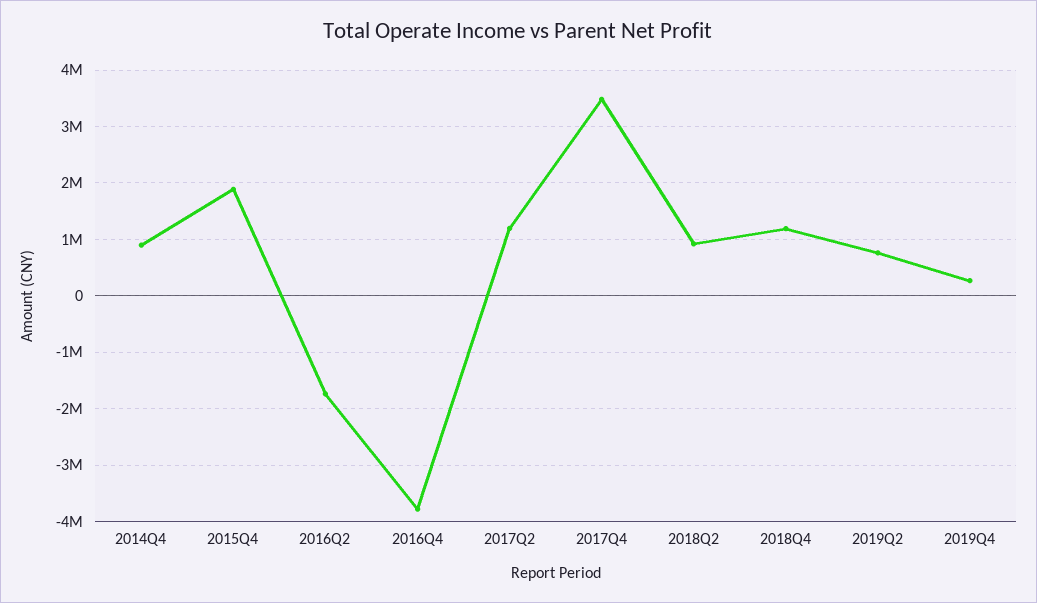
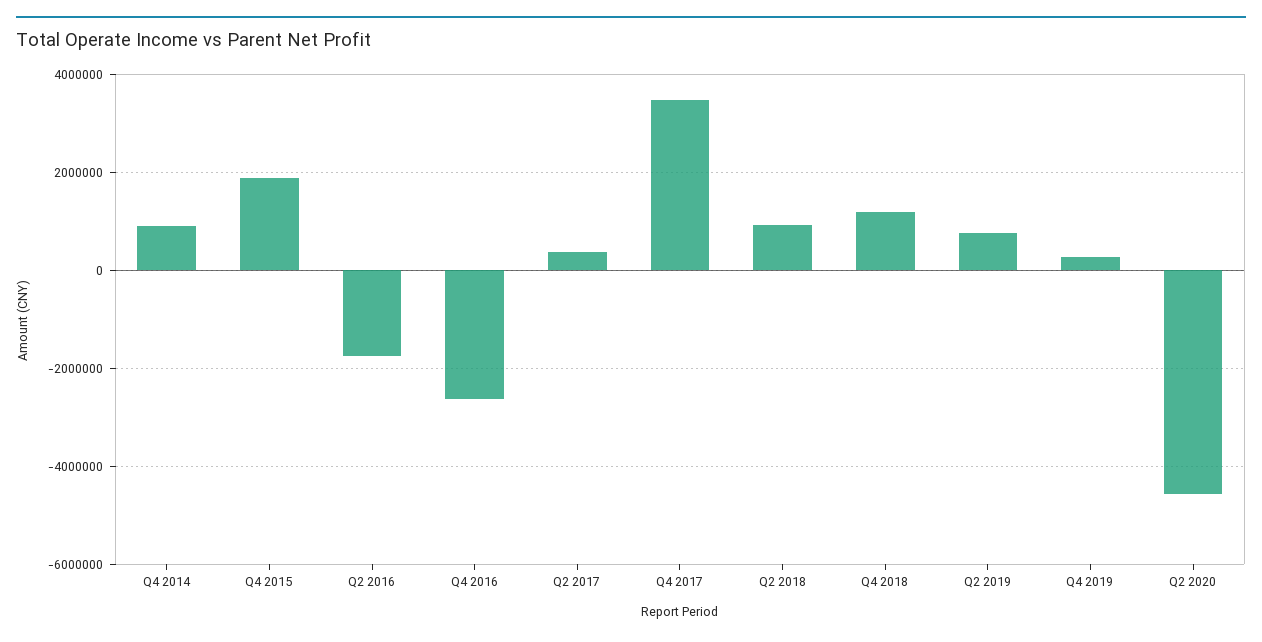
2016Q4: -3800000 -> -2600000
2017Q2: 1200000 -> 400000
Q2 2020: none -> -4600000

